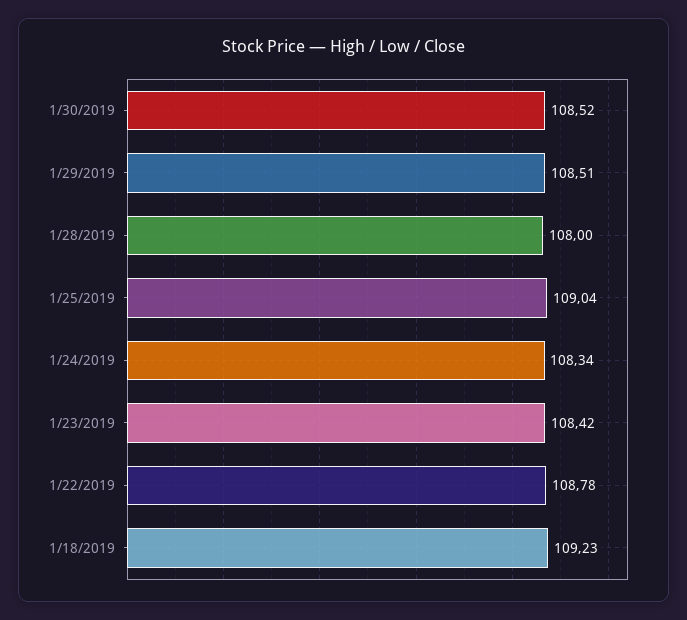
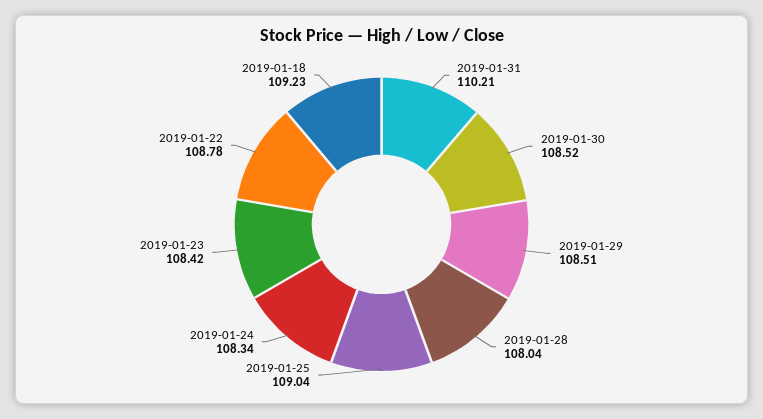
1/28/2019: 108 -> 108.04
2019-01-31: none -> 110.21

